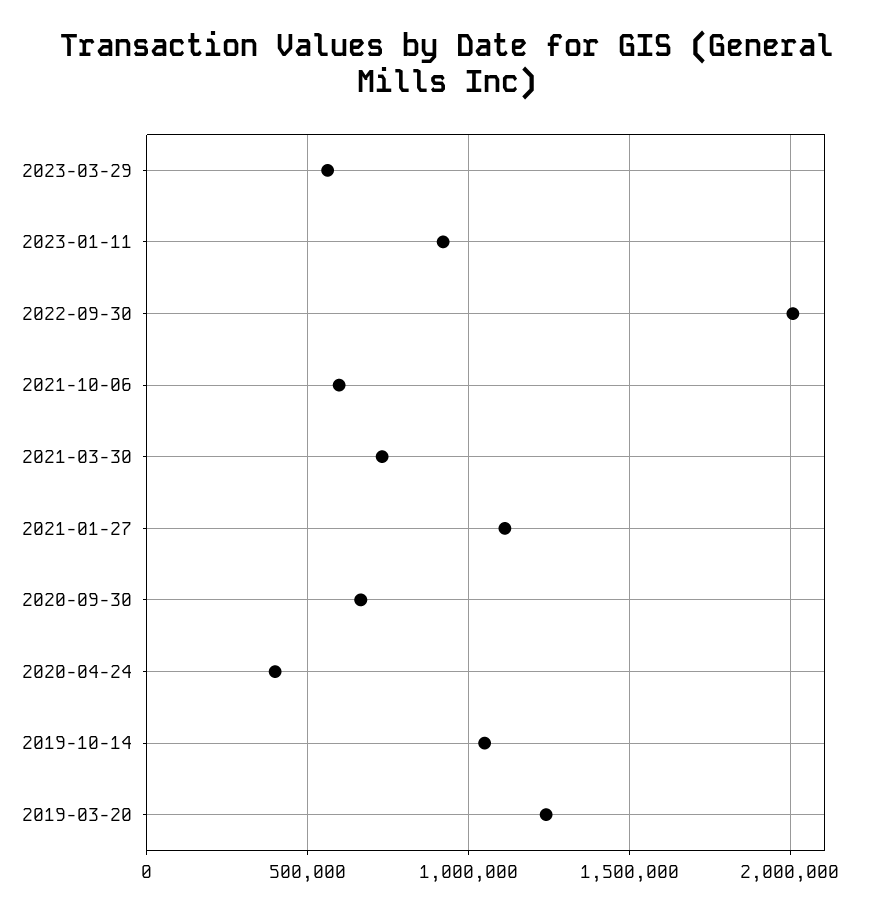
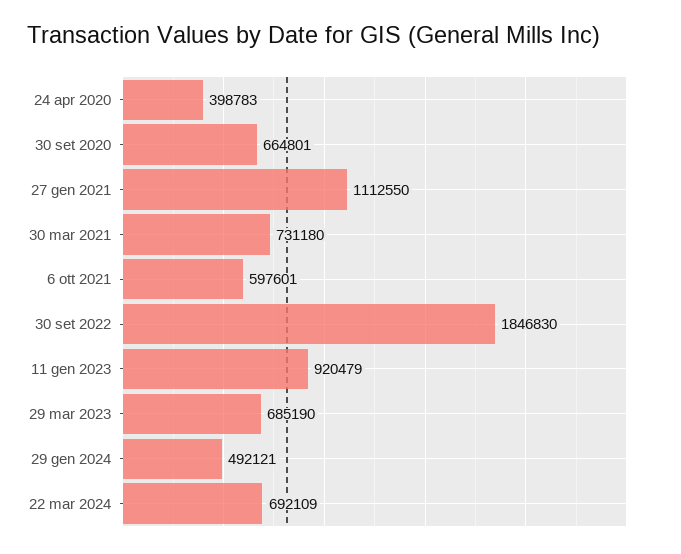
2023-03-29: 550000 -> 685190
2022-09-30: 2000000 -> 1846830
2019-10-14: 1050000 -> none
2019-03-20: 1250000 -> none
29 gen 2024: none -> 492121
22 mar 2024: none -> 692109

